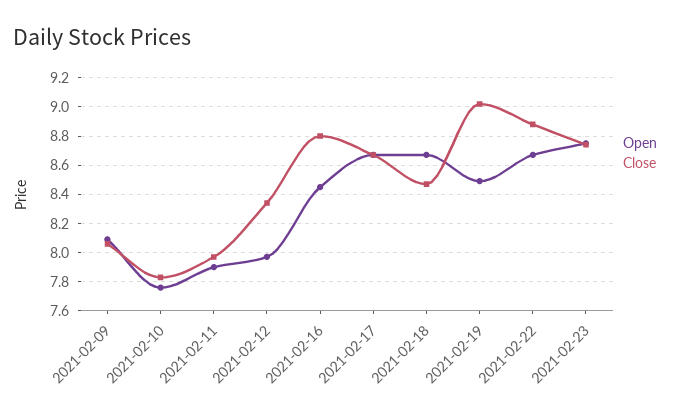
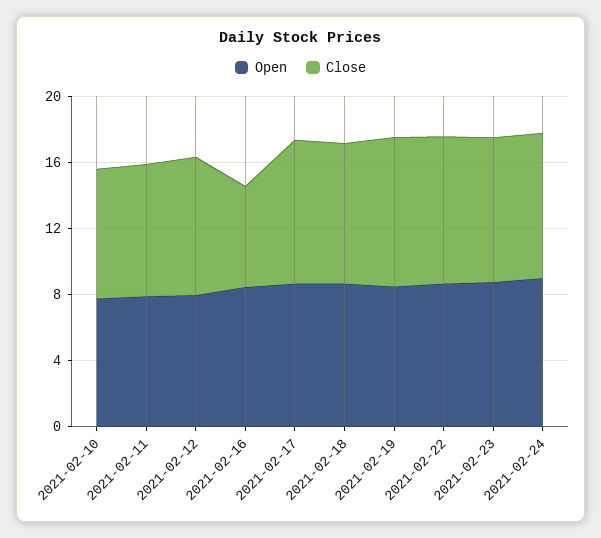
Open, 2021-02-09: 8.1 -> none
Close, 2021-02-09: 8.05 -> none
Close, 2021-02-16: 8.8 -> 6
Open, 2021-02-24: none -> 9
Close, 2021-02-24: none -> 9

